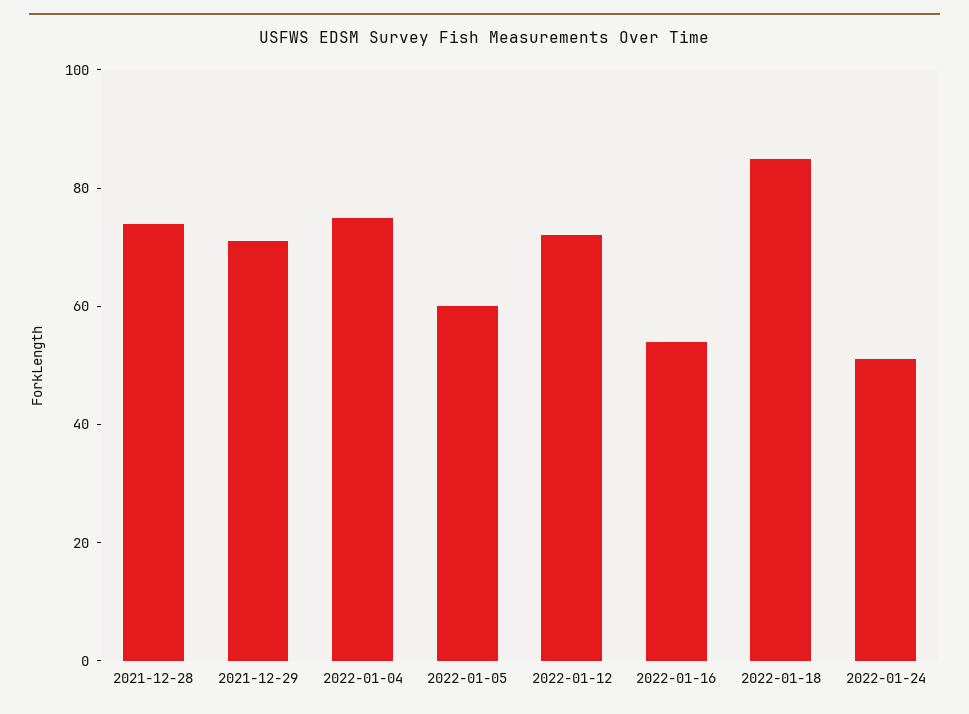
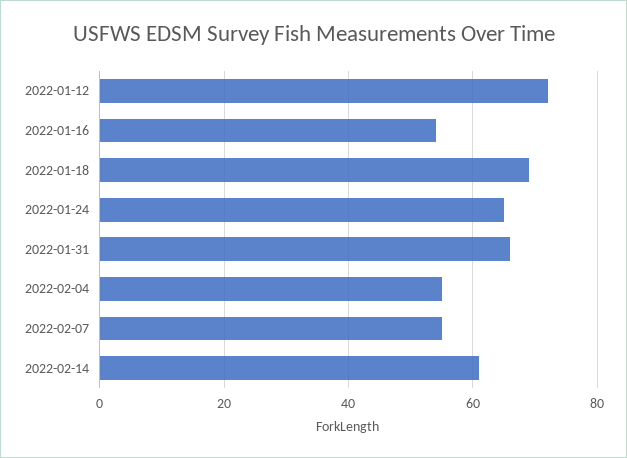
2021-12-28: 75 -> none
2021-12-29: 70 -> none
2022-01-04: 75 -> none
2022-01-05: 60 -> none
2022-01-18: 85 -> 70
2022-01-24: 50 -> 65
2022-01-31: none -> 65
2022-02-04: none -> 55
2022-02-07: none -> 55
2022-02-14: none -> 60

